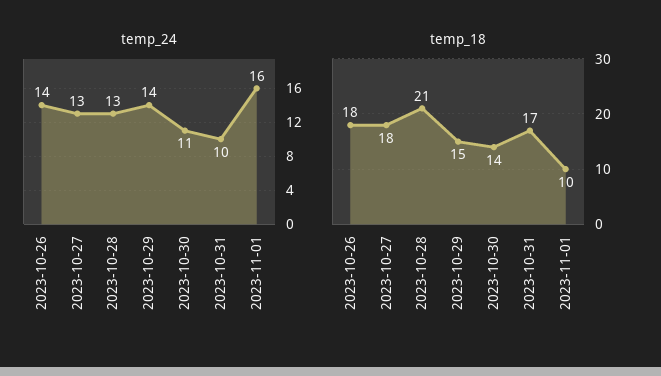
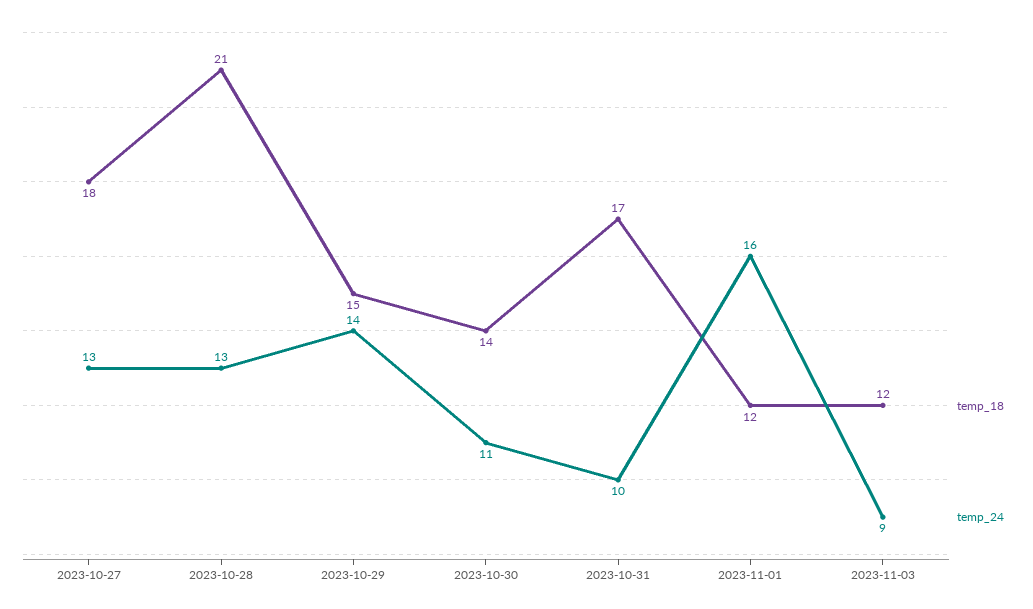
temp_24, 2023-10-26: 14 -> none
temp_18, 2023-10-26: 18 -> none
temp_18, 2023-11-01: 10 -> 12
temp_18, 2023-11-03: none -> 12
temp_24, 2023-11-03: none -> 9

